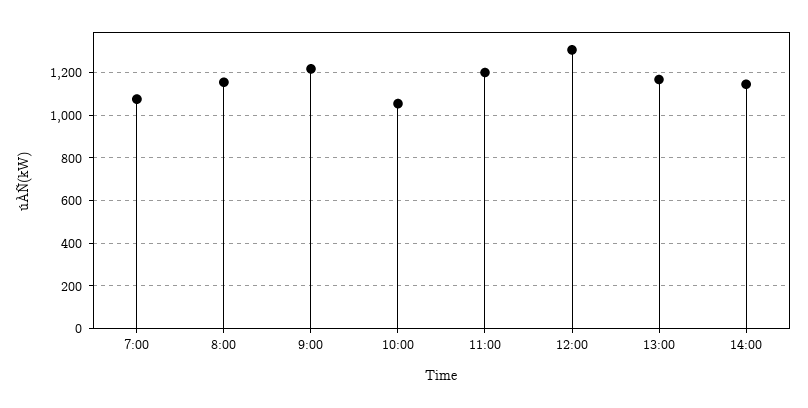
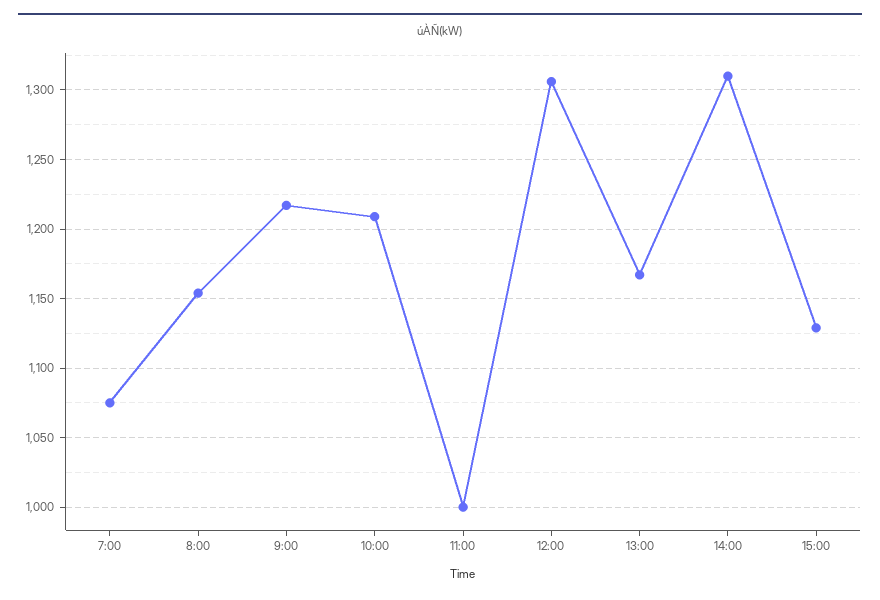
10:00: 1050 -> 1210
11:00: 1200 -> 1000
14:00: 1150 -> 1310
15:00: none -> 1130

